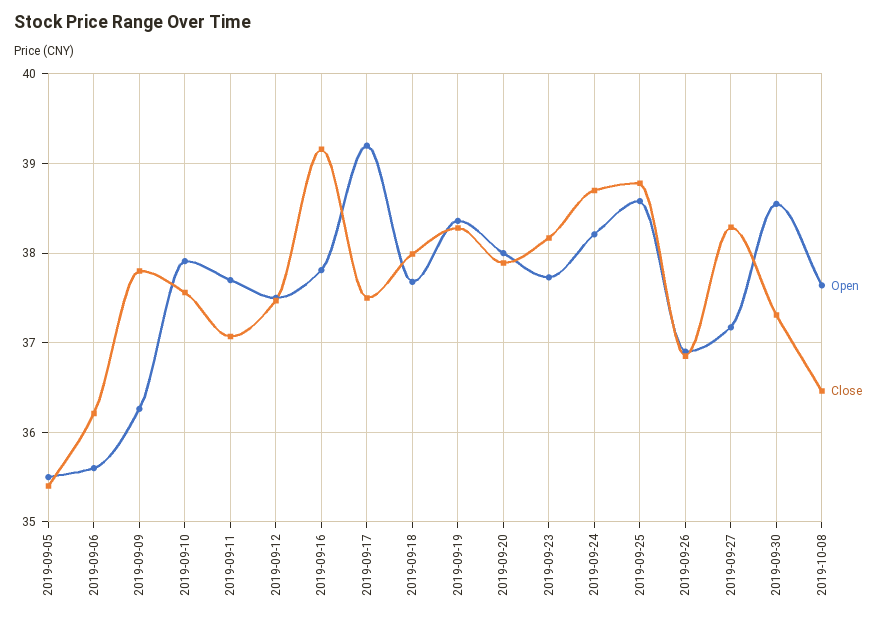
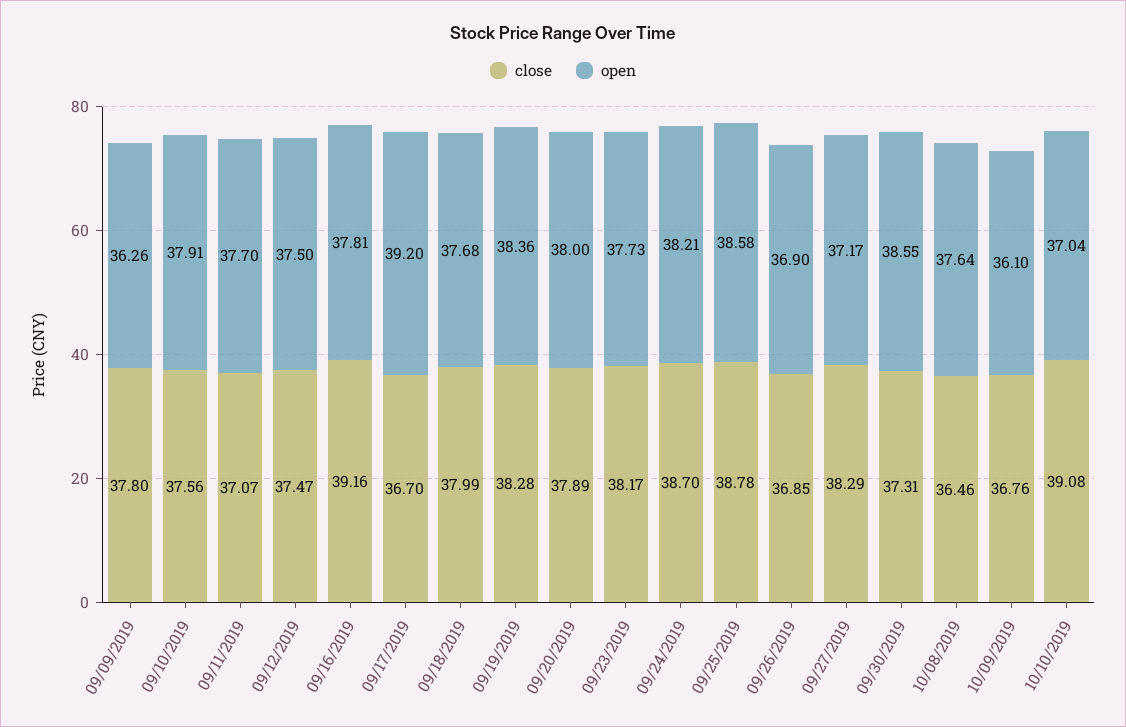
Open, 2019-09-05: 35.5 -> none
Close, 2019-09-05: 35.4 -> none
Open, 2019-09-06: 35.6 -> none
Close, 2019-09-06: 36.2 -> none
Close, 2019-09-17: 37.5 -> 36.7
Close, 10/09/2019: none -> 36.76
Open, 10/09/2019: none -> 36.1
Close, 10/10/2019: none -> 39.08
Open, 10/10/2019: none -> 37.04

